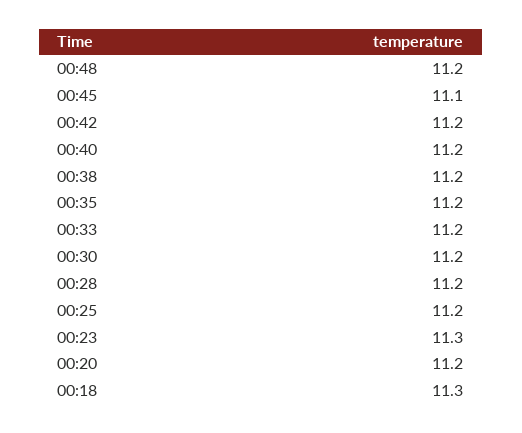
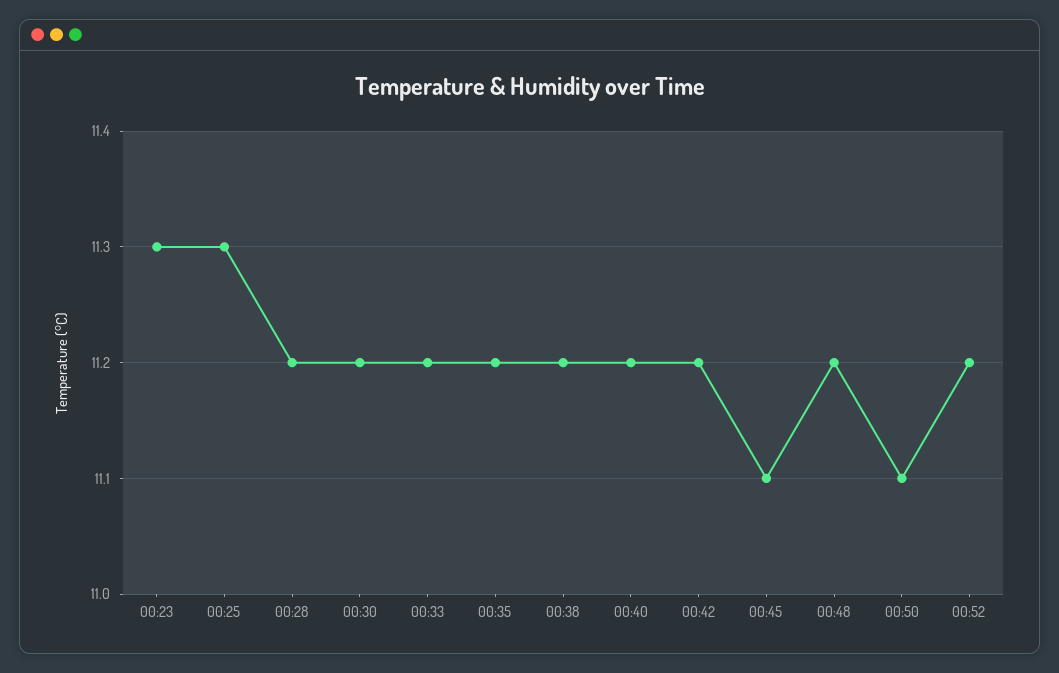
00:25: 11.2 -> 11.3
00:20: 11.2 -> none
00:18: 11.3 -> none
00:50: none -> 11.1
00:52: none -> 11.2

